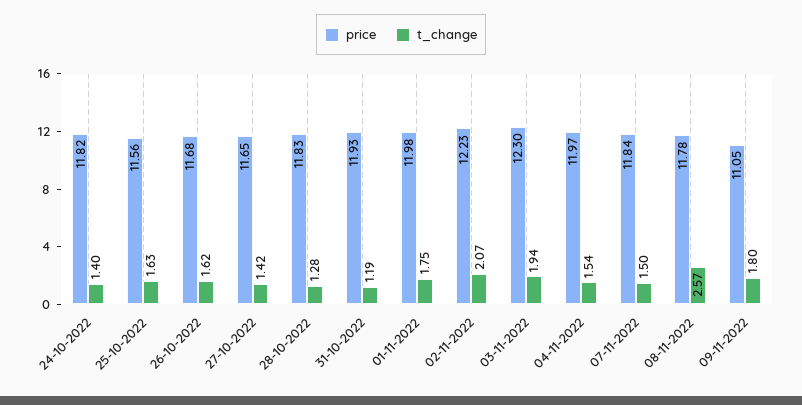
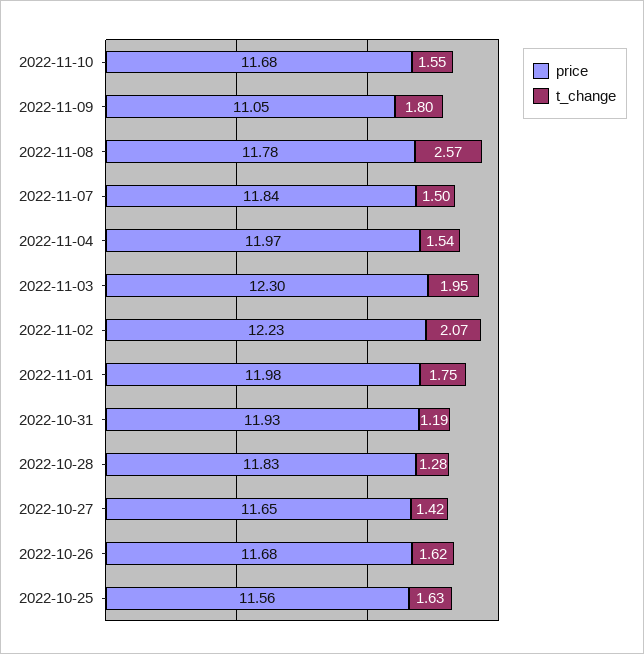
price, 24-10-2022: 11.82 -> none
t_change, 24-10-2022: 1.4 -> none
t_change, 03-11-2022: 1.94 -> 1.95
price, 2022-11-10: none -> 11.68
t_change, 2022-11-10: none -> 1.55

